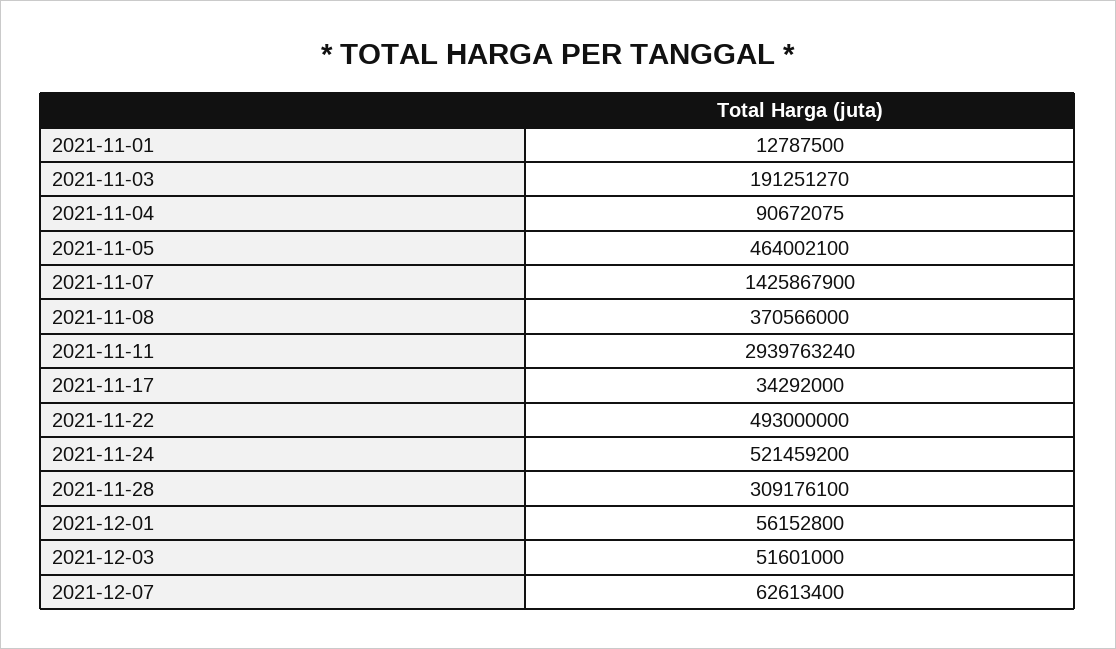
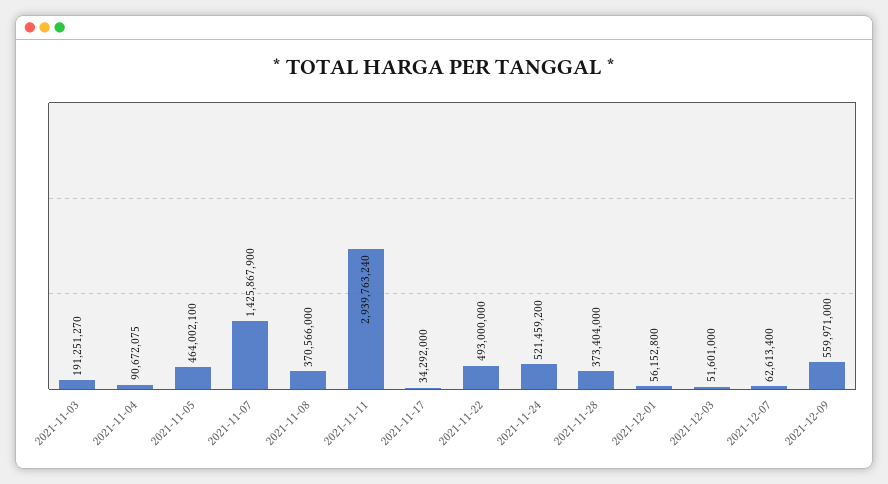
2021-11-01: 12787500 -> none
2021-11-28: 309176100 -> 373404000
2021-12-09: none -> 559971000

